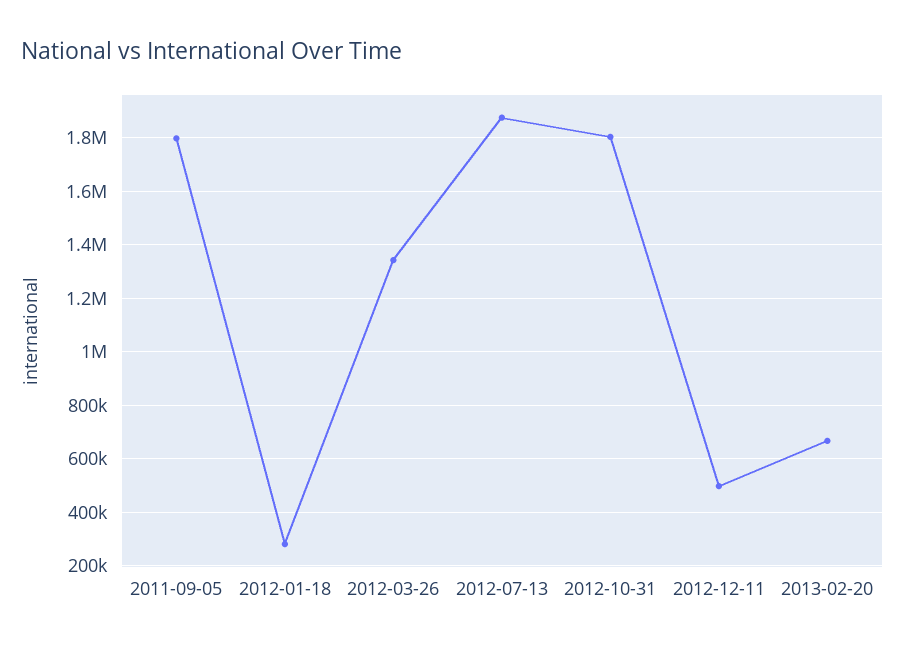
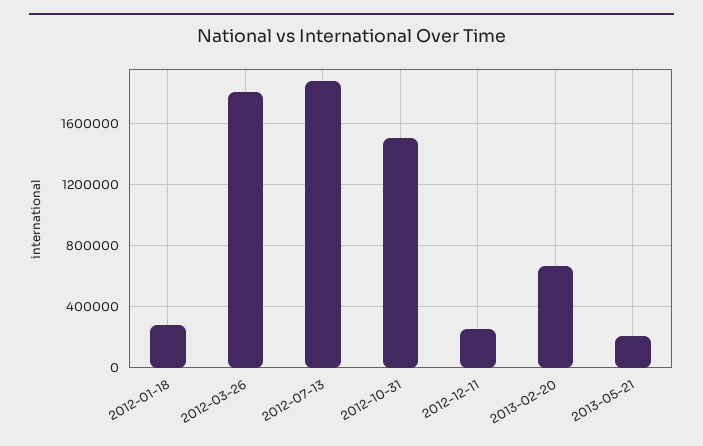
2011-09-05: 1800000 -> none
2012-03-26: 1350000 -> 1800000
2012-10-31: 1800000 -> 1500000
2012-12-11: 500000 -> 250000
2013-05-21: none -> 200000

